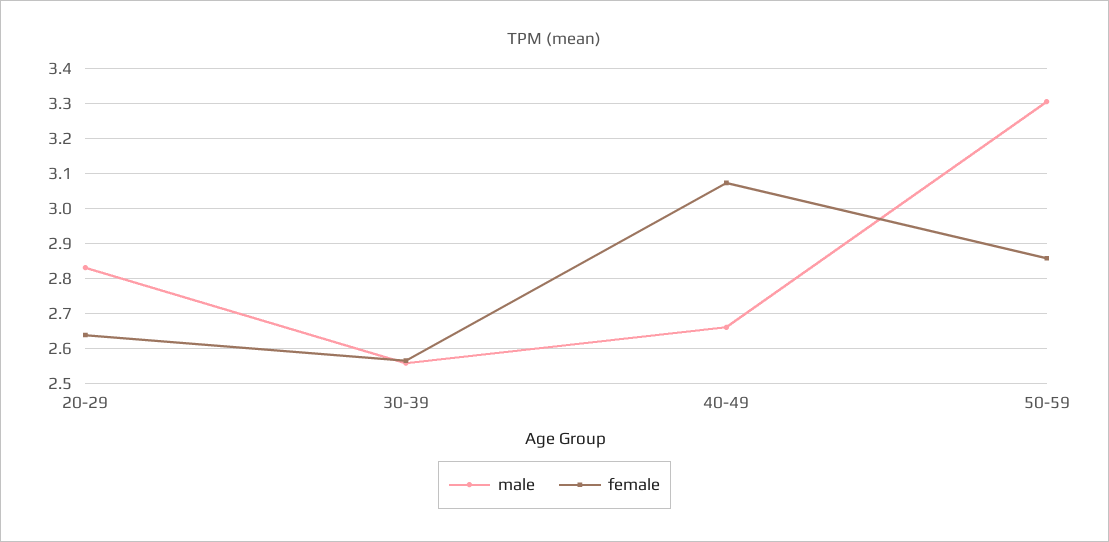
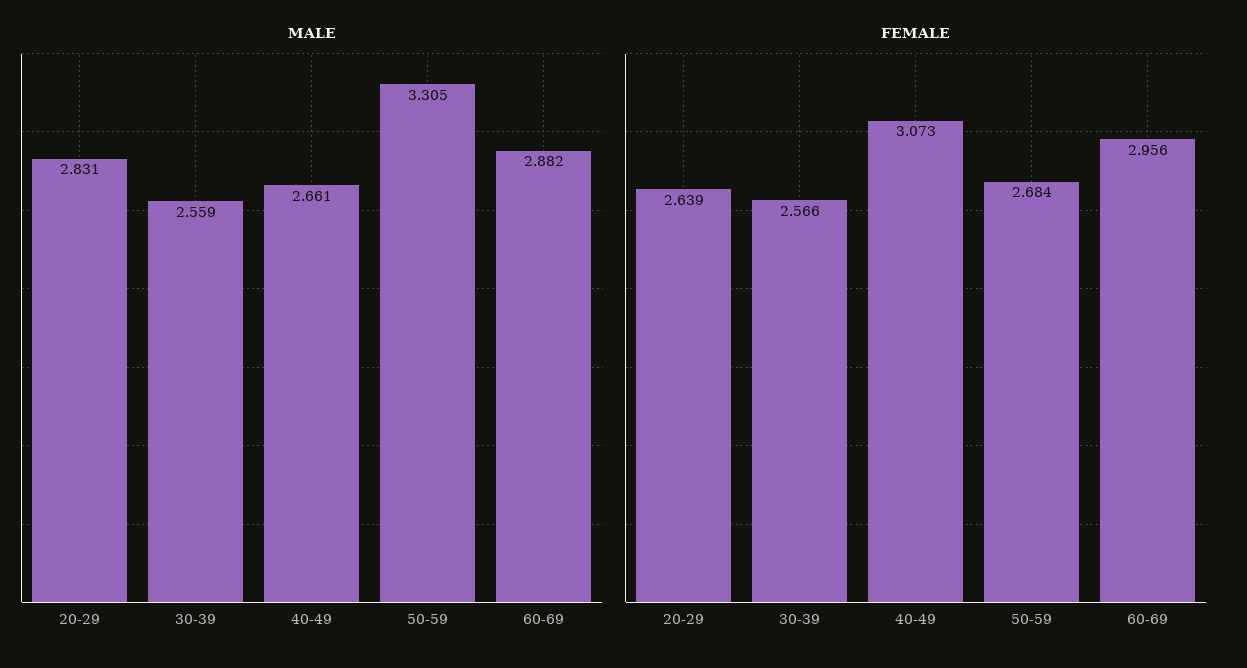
female, 50-59: 2.86 -> 2.684
male, 60-69: none -> 2.882
female, 60-69: none -> 2.956

